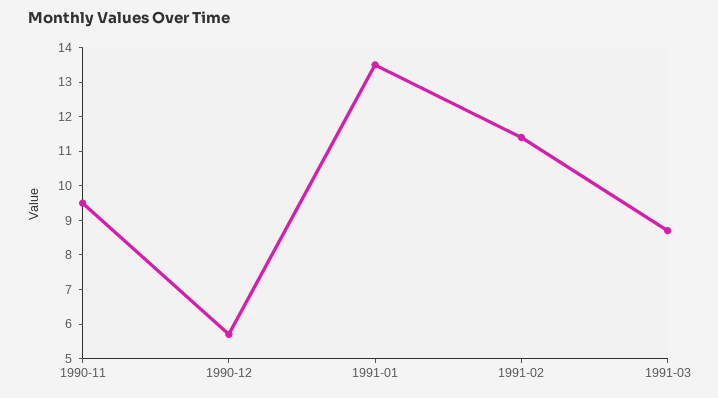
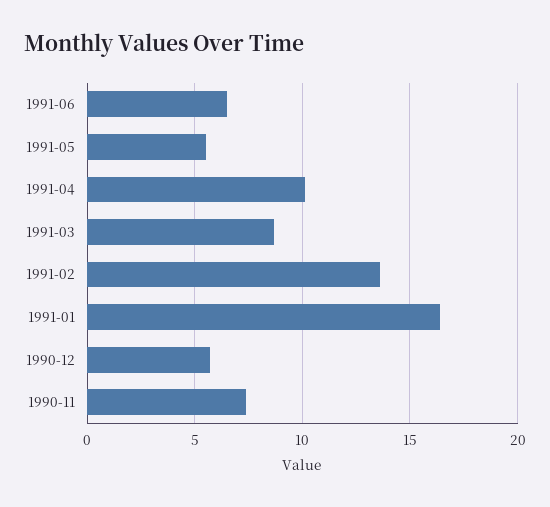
1990-11: 9.5 -> 7.5
1991-01: 13.5 -> 16.5
1991-02: 11.5 -> 13.5
1991-06: none -> 6.5
1991-05: none -> 5.5
1991-04: none -> 10

